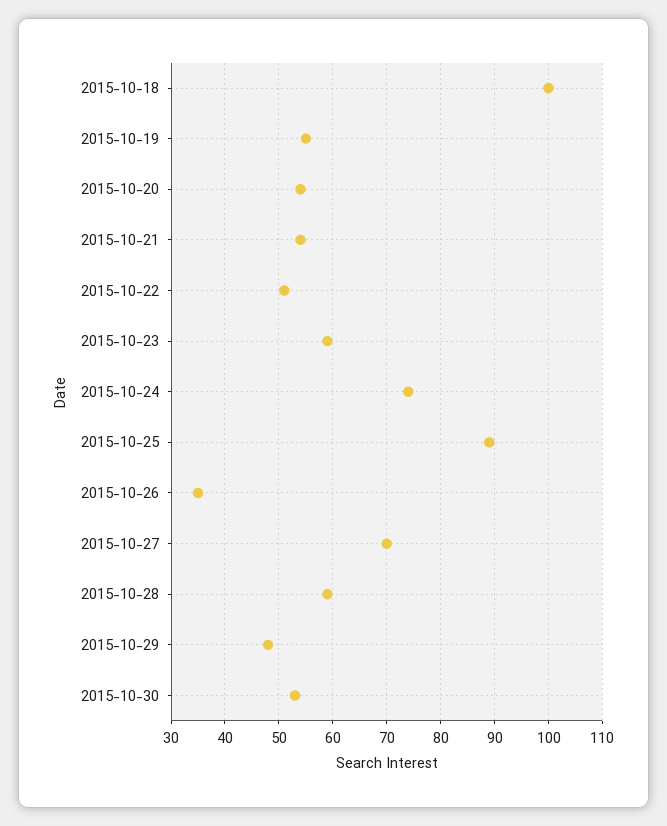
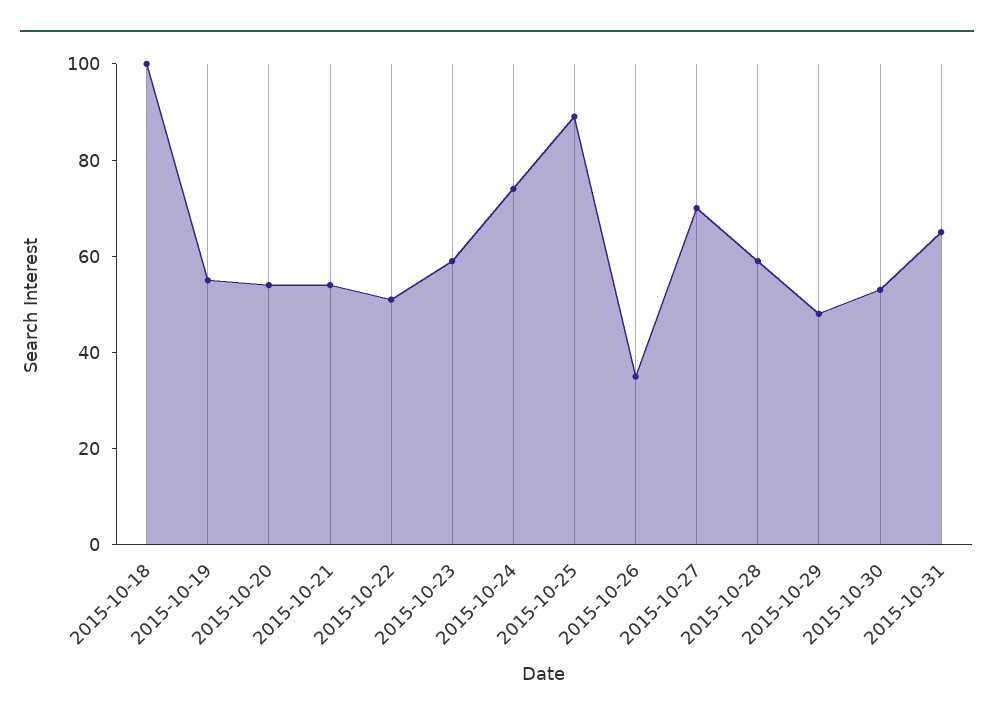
2015-10-31: none -> 65

